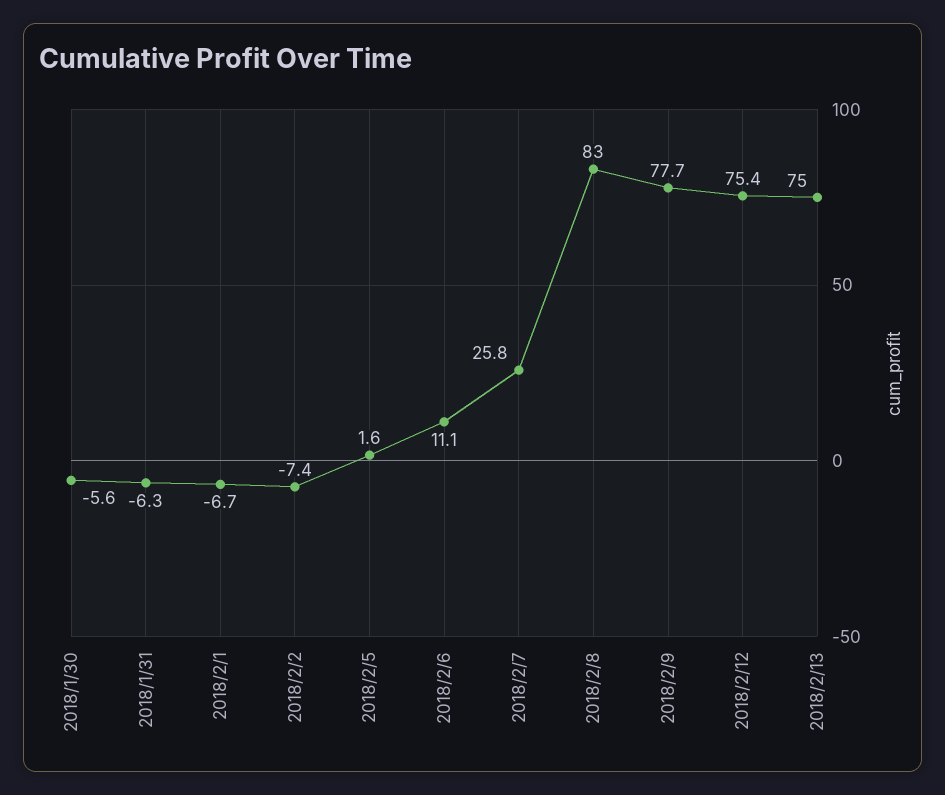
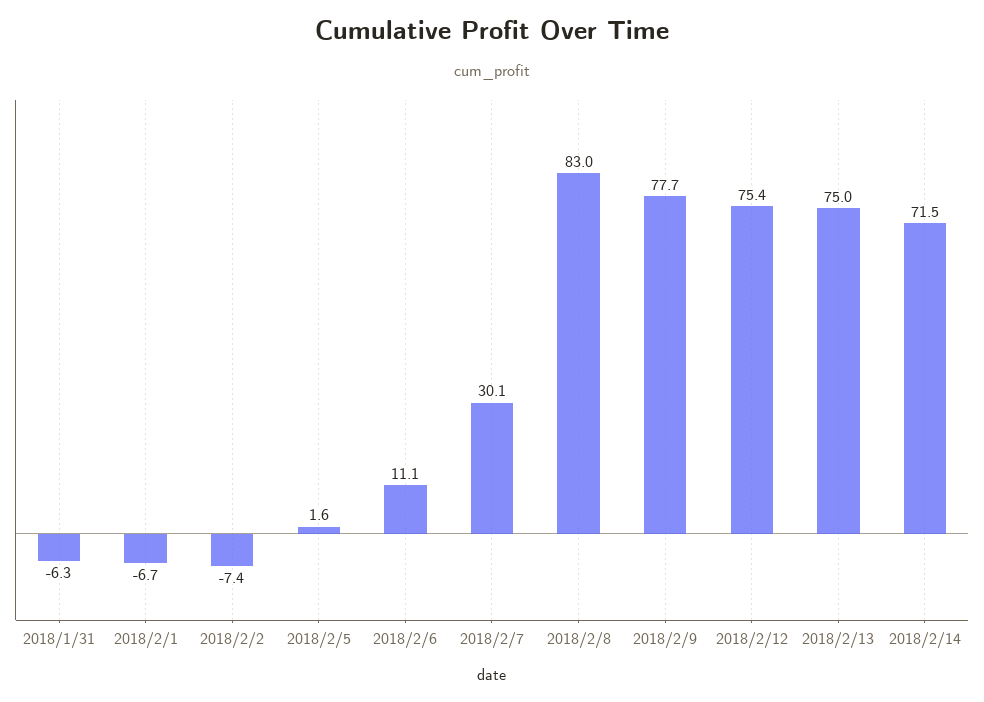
2018/1/30: -5.6 -> none
2018/2/7: 25.8 -> 30.1
2018/2/14: none -> 71.5

